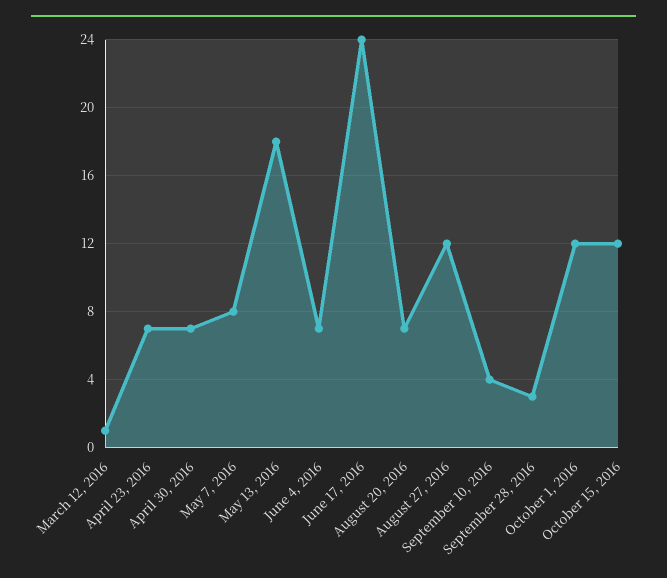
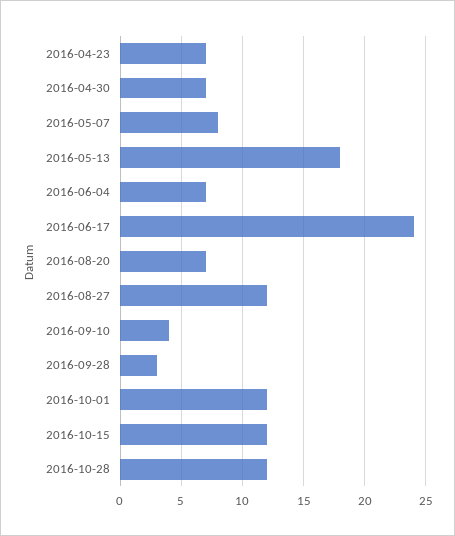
March 12, 2016: 1 -> none
2016-10-28: none -> 12

